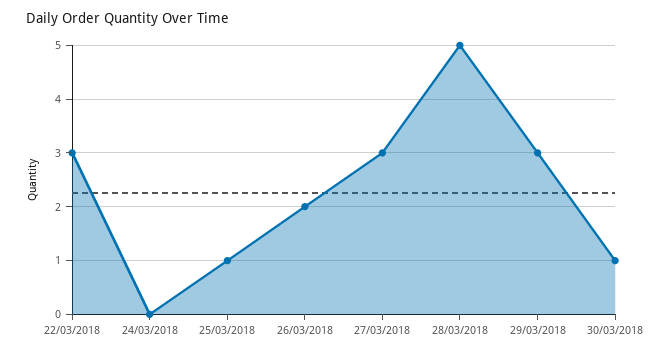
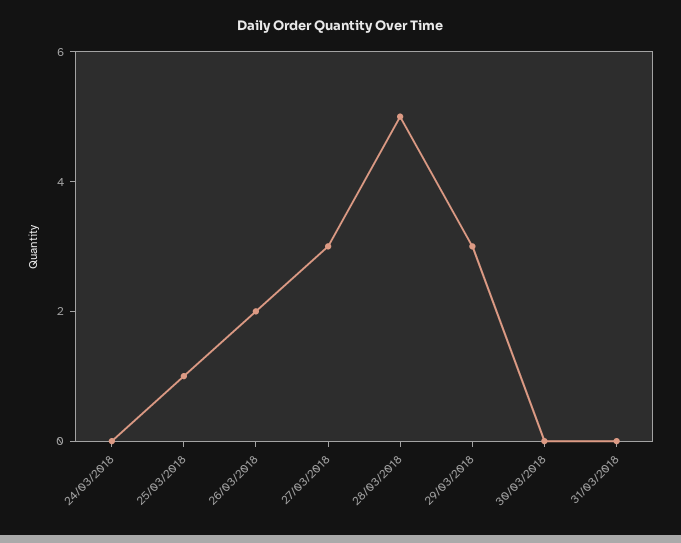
22/03/2018: 3 -> none
30/03/2018: 1 -> 0
31/03/2018: none -> 0

